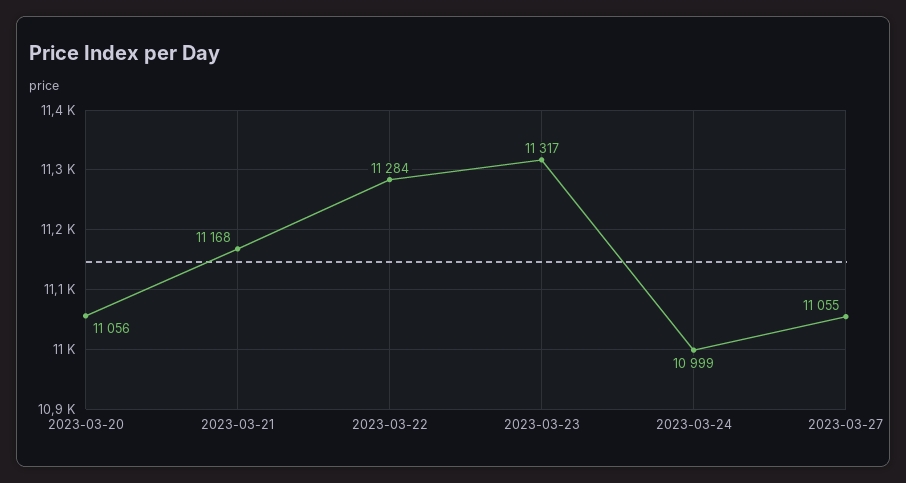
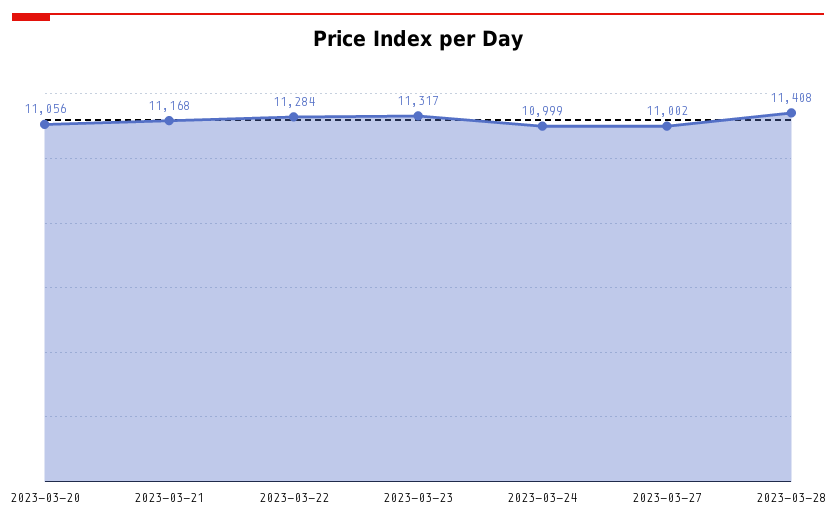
2023-03-27: 11055 -> 11002
2023-03-28: none -> 11408

